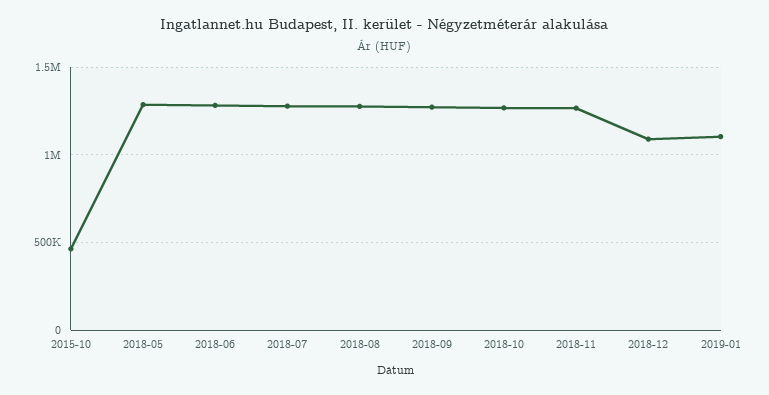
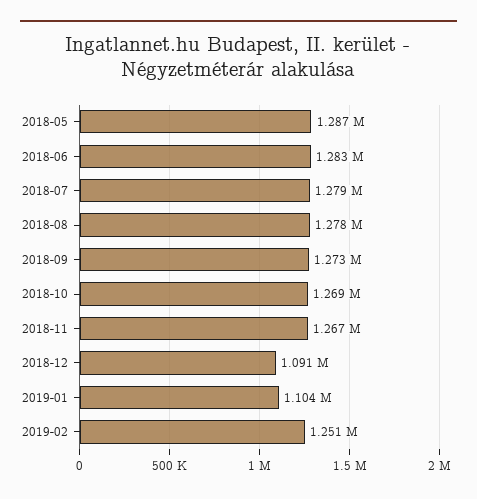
2015-10: 450000 -> none
2019-02: none -> 1251000

